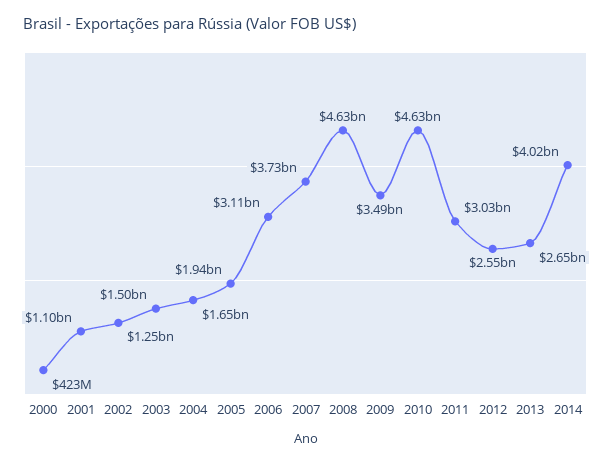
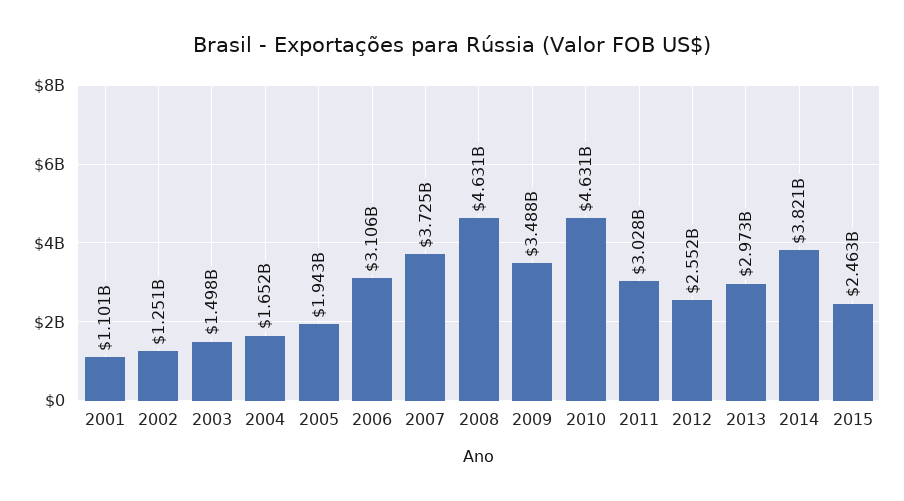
2000: 423000000 -> none
2013: 2650000000 -> 2973000000
2014: 4020000000 -> 3821000000
2015: none -> 2463000000

